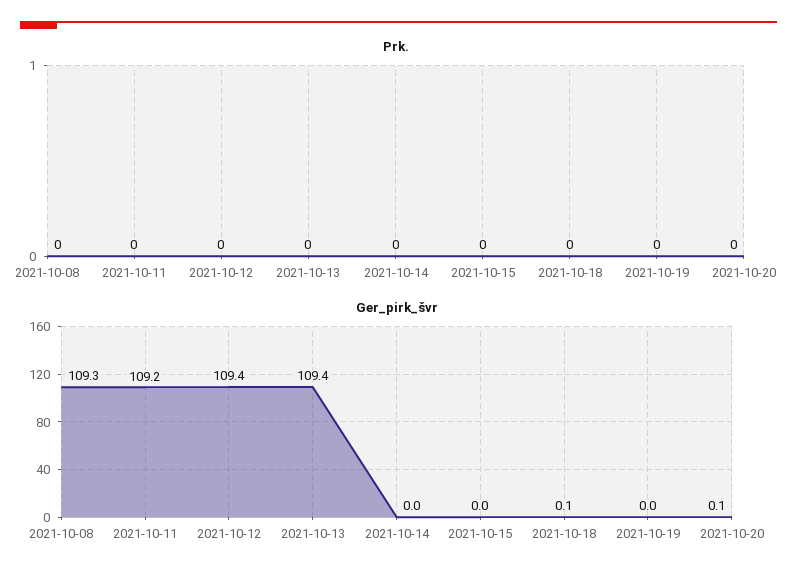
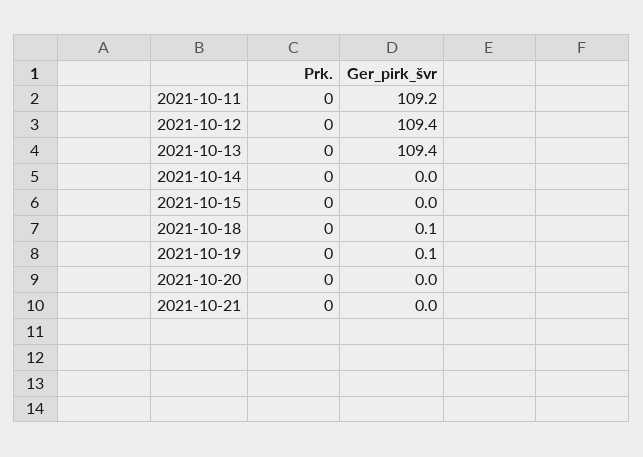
Prk., 2021-10-08: 0 -> none
Ger_pirk_švr, 2021-10-08: 109.3 -> none
Ger_pirk_švr, 2021-10-19: 0 -> 0.1
Ger_pirk_švr, 2021-10-20: 0.1 -> 0
Prk., 2021-10-21: none -> 0
Ger_pirk_švr, 2021-10-21: none -> 0

